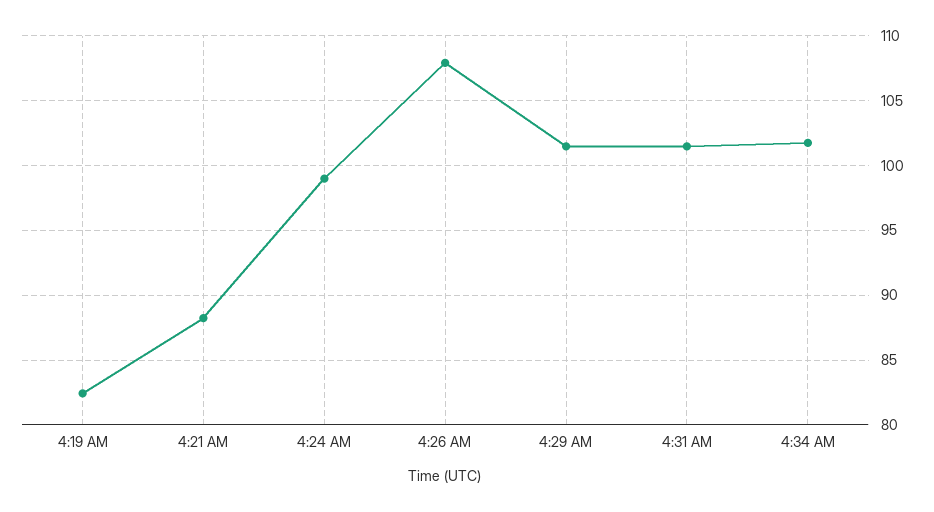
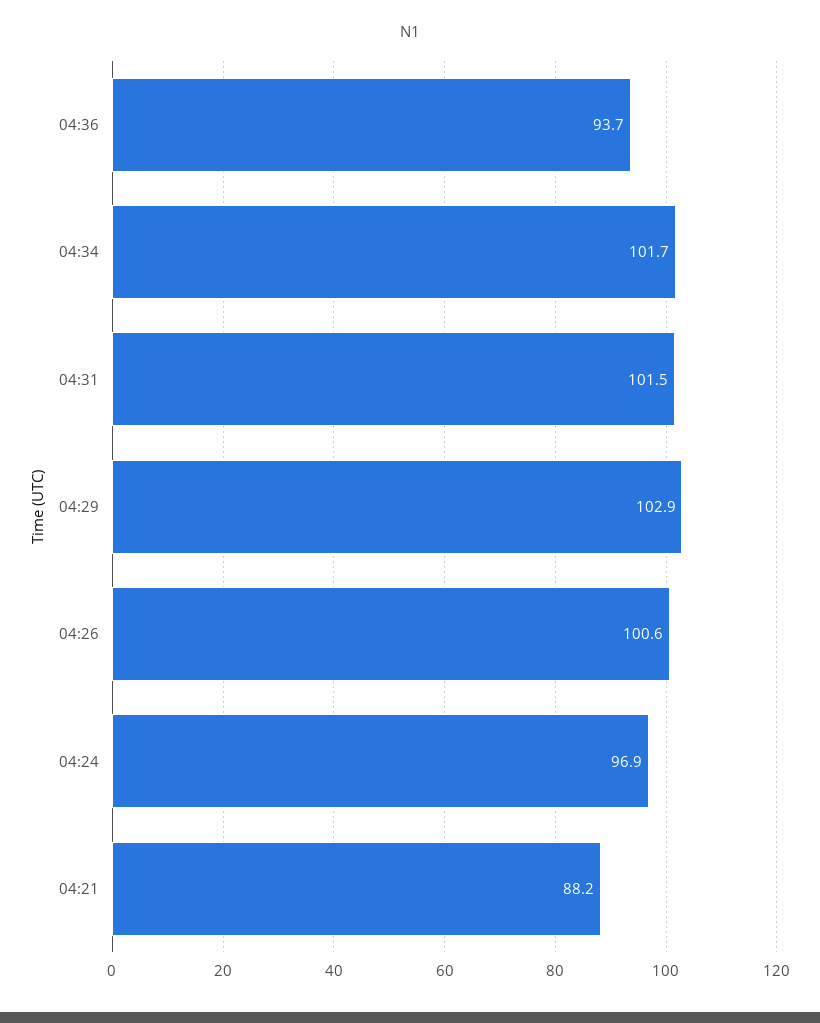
4:19 AM: 82.5 -> none
4:24 AM: 99 -> 96.9
4:26 AM: 108 -> 100.6
4:29 AM: 101.5 -> 102.9
04:36: none -> 93.7

